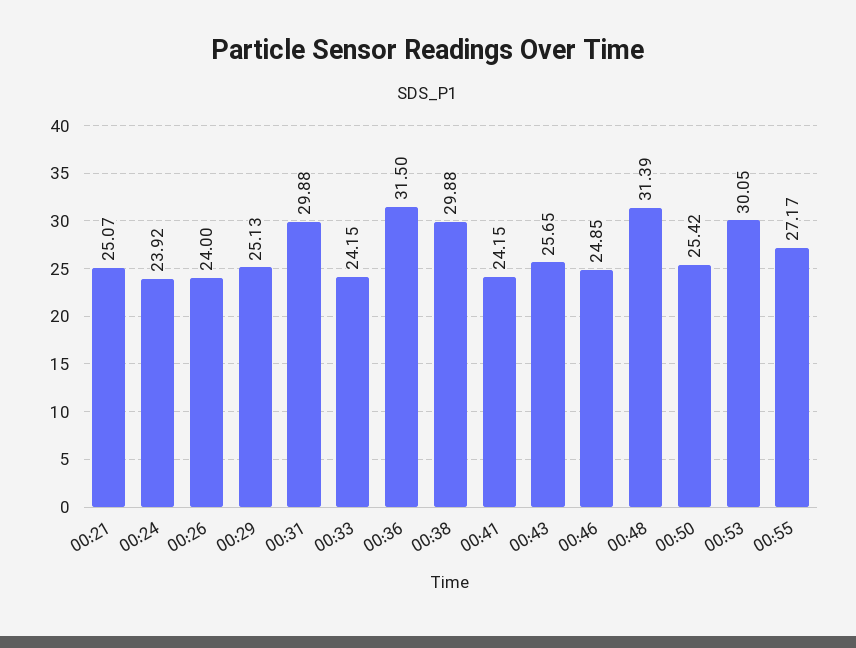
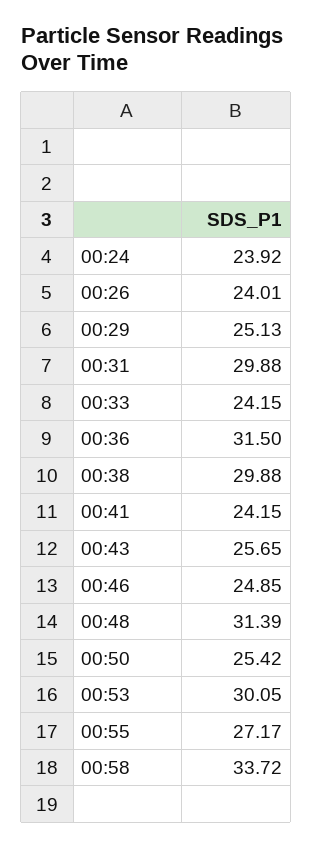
00:21: 25.07 -> none
00:26: 24 -> 24.01
00:58: none -> 33.72

